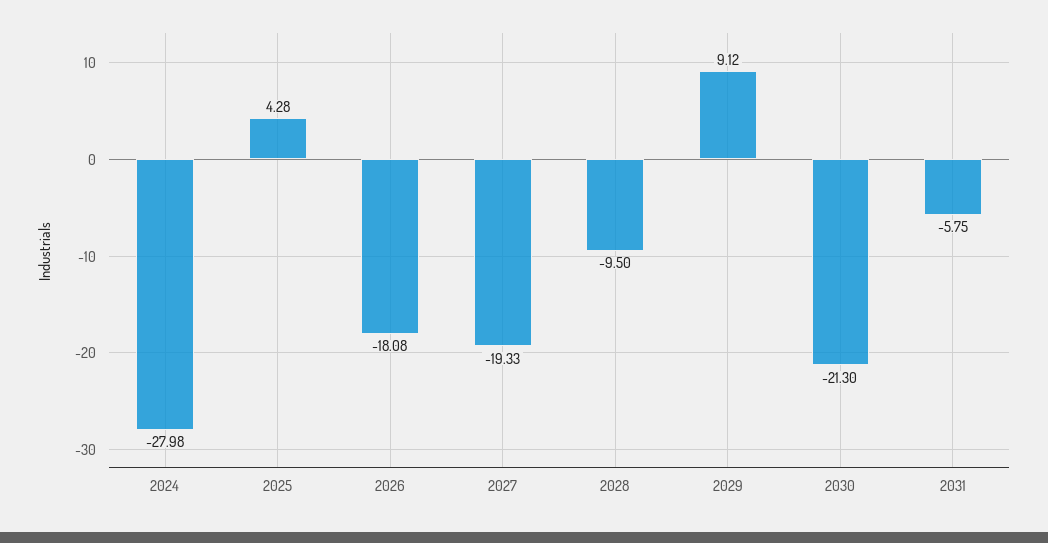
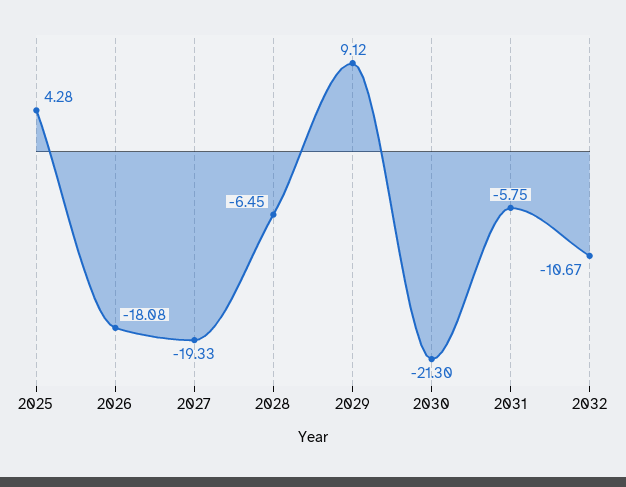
2024: -27.98 -> none
2028: -9.5 -> -6.45
2032: none -> -10.67

